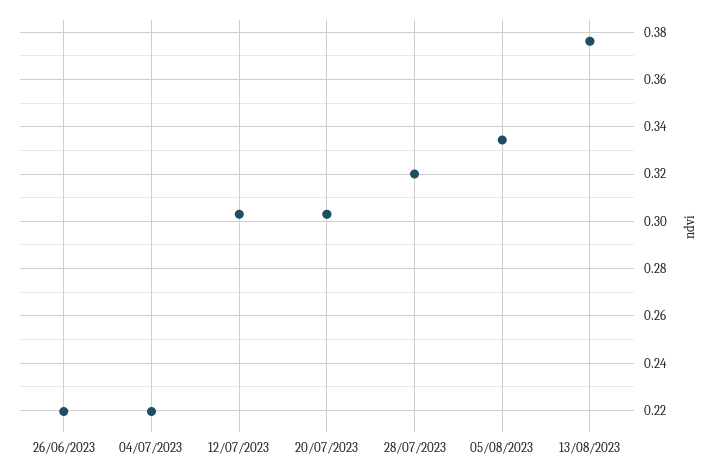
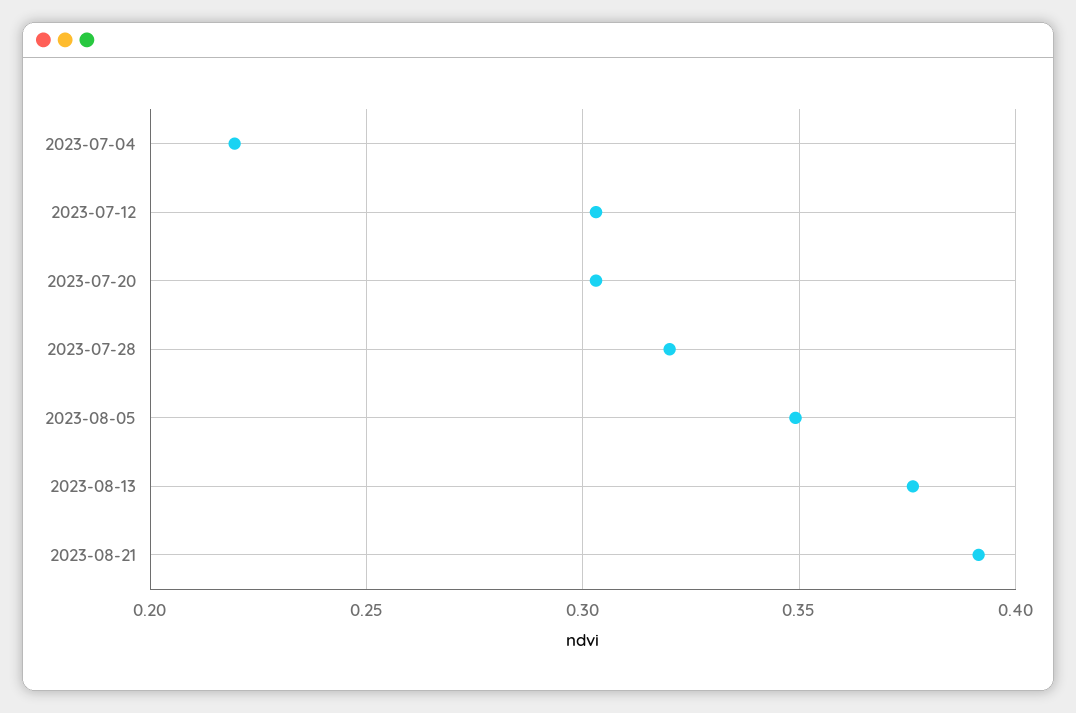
26/06/2023: 0.22 -> none
05/08/2023: 0.335 -> 0.35
2023-08-21: none -> 0.39

